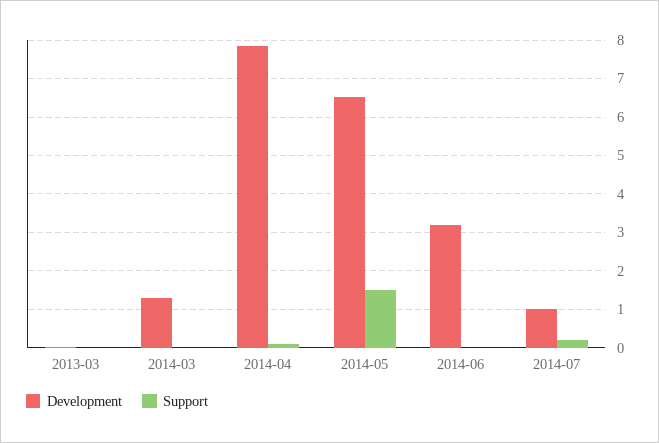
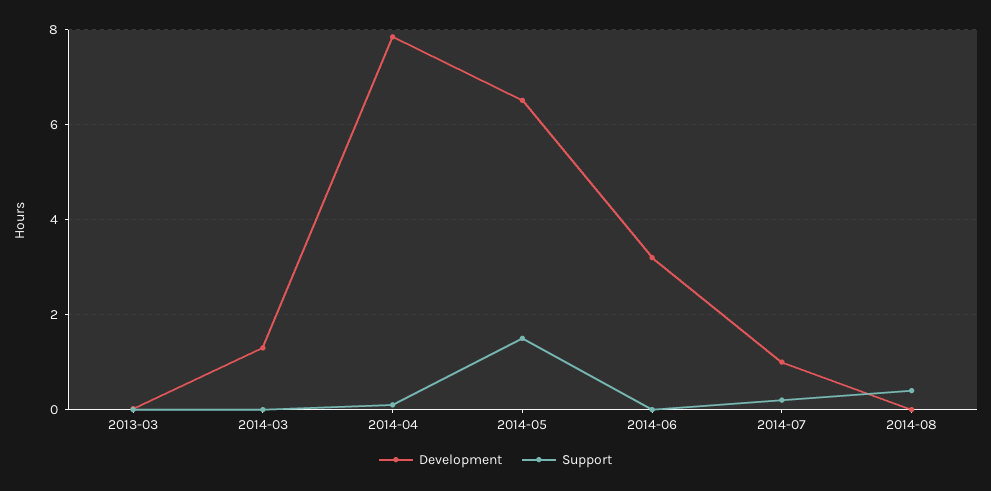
Development, 2014-08: none -> 0
Support, 2014-08: none -> 0.4

